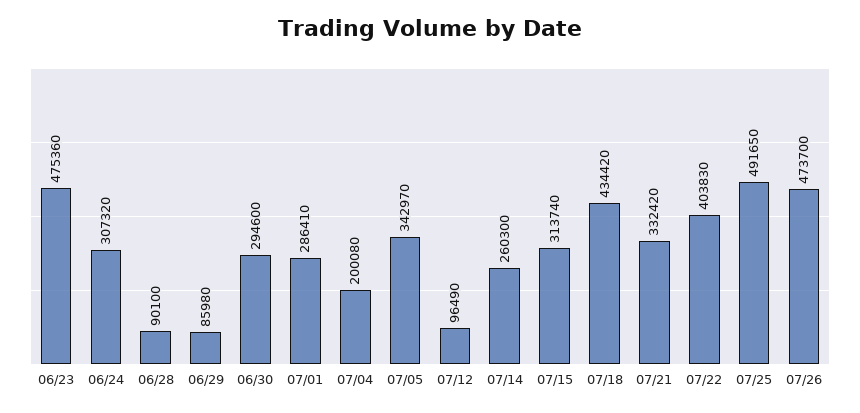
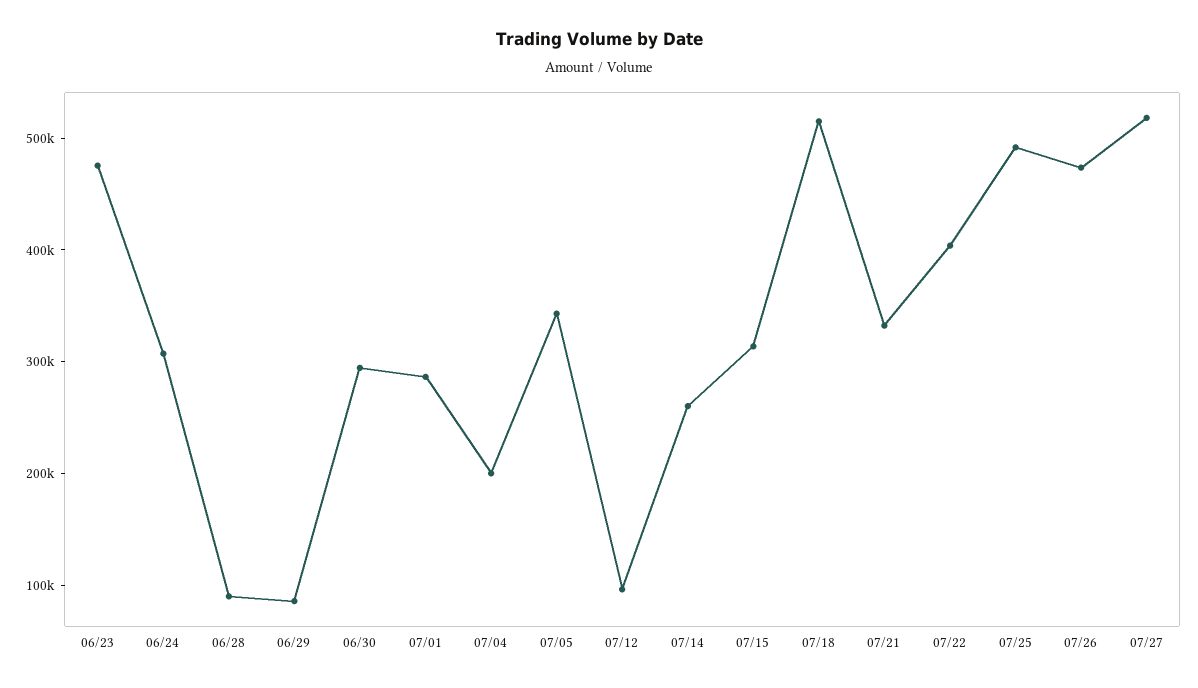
07/18: 434420 -> 520000
07/27: none -> 520000

